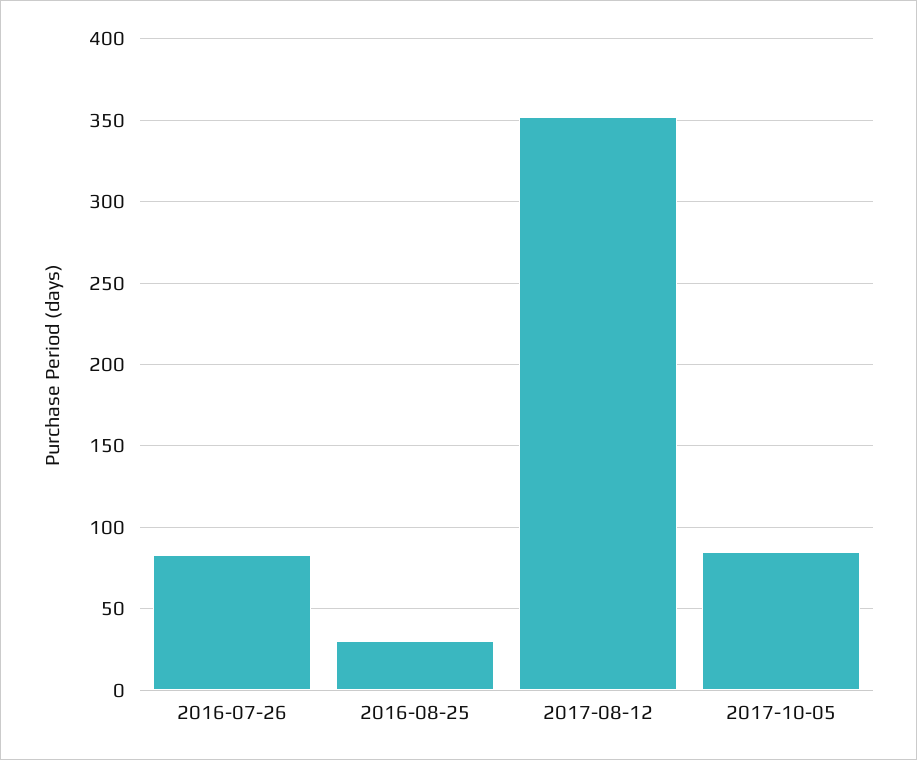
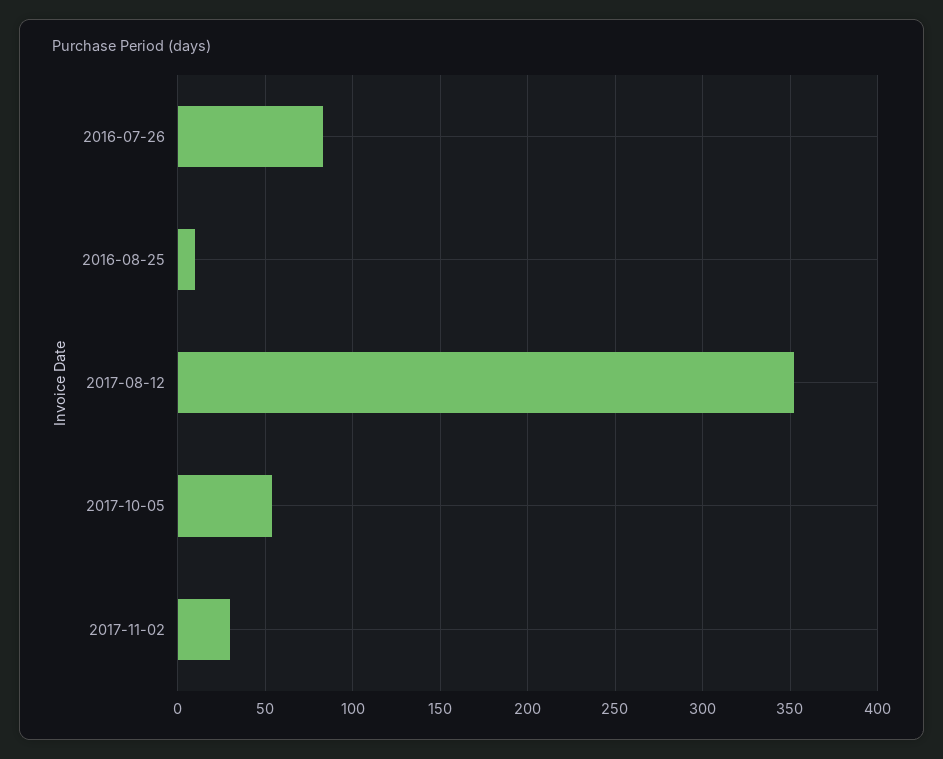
2016-08-25: 30 -> 10
2017-10-05: 85 -> 55
2017-11-02: none -> 30

